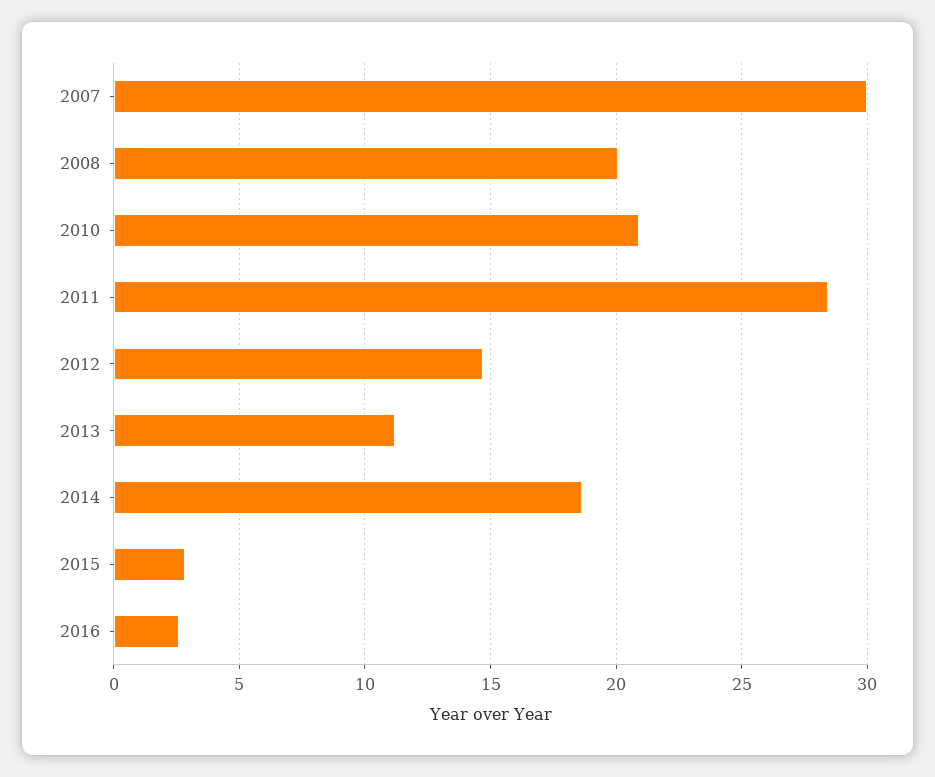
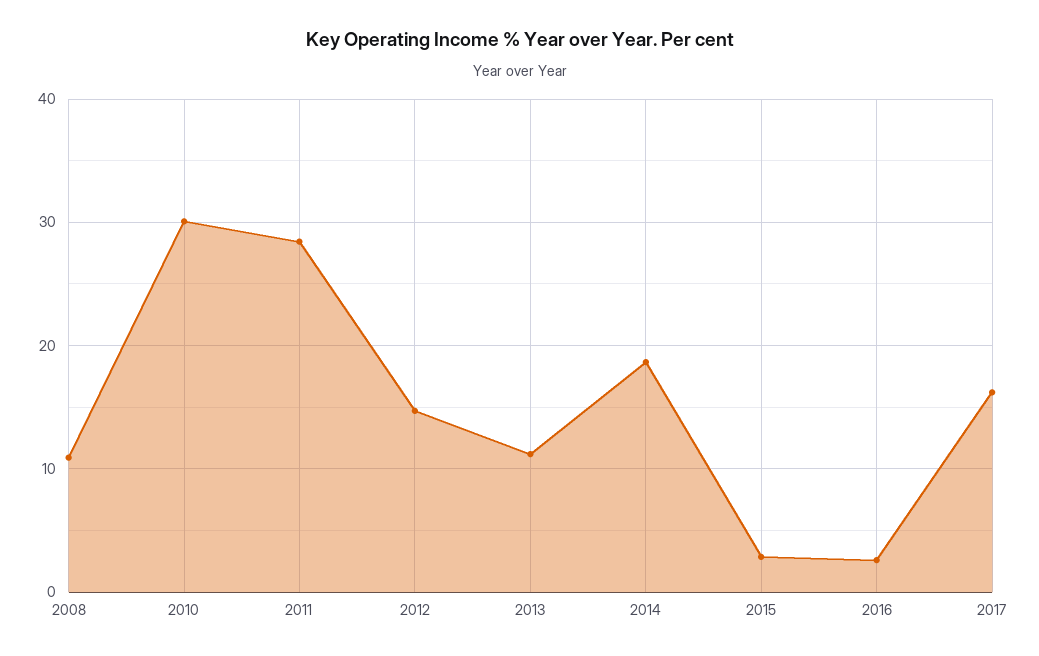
2007: 30 -> none
2008: 20 -> 11
2010: 21 -> 30
2017: none -> 16

